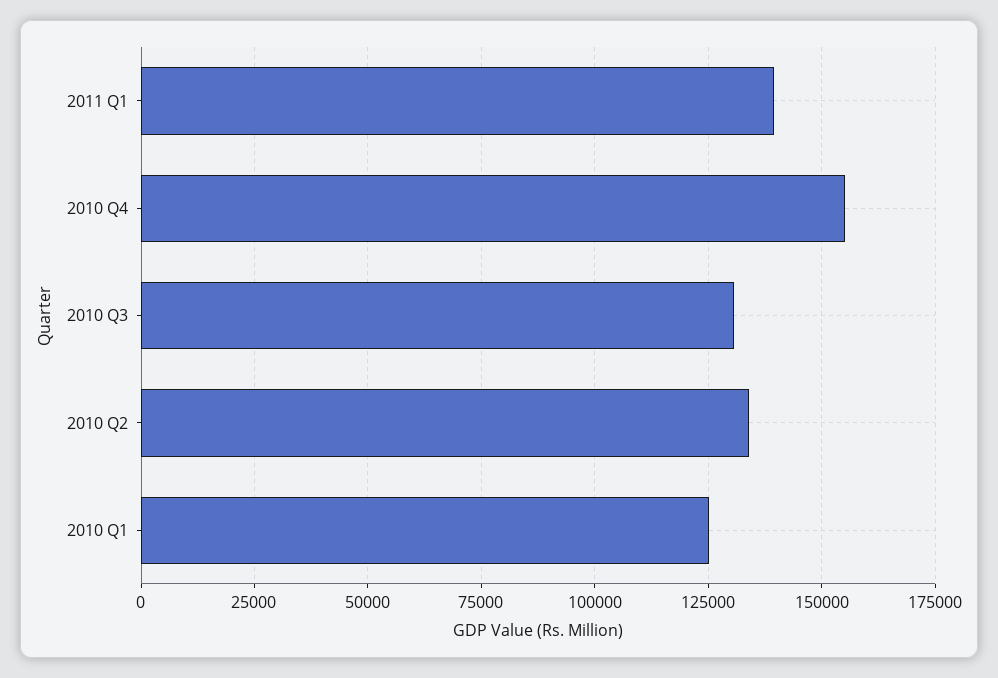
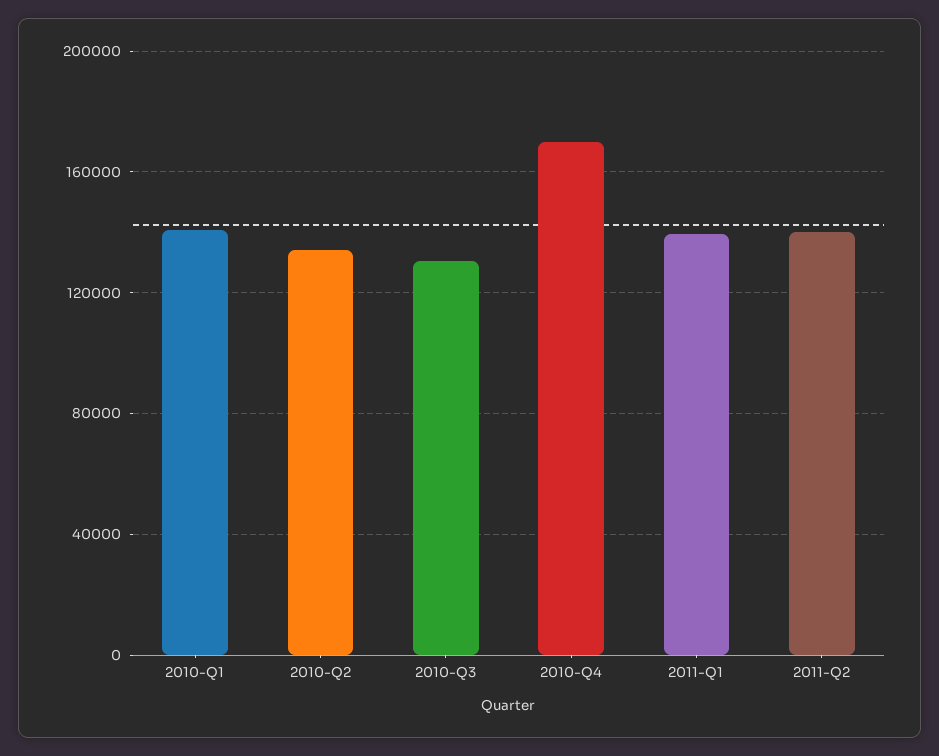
2010 Q4: 155000 -> 170000
2010 Q1: 125000 -> 140000
2011-Q2: none -> 140000

